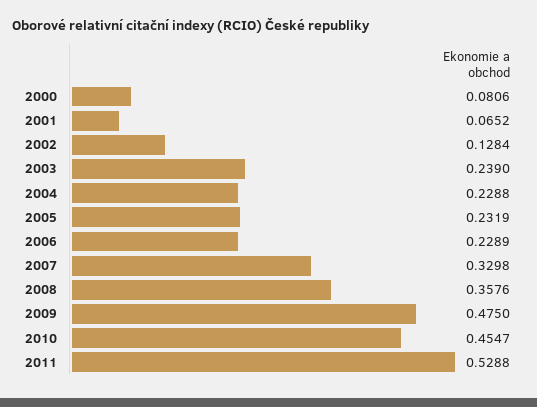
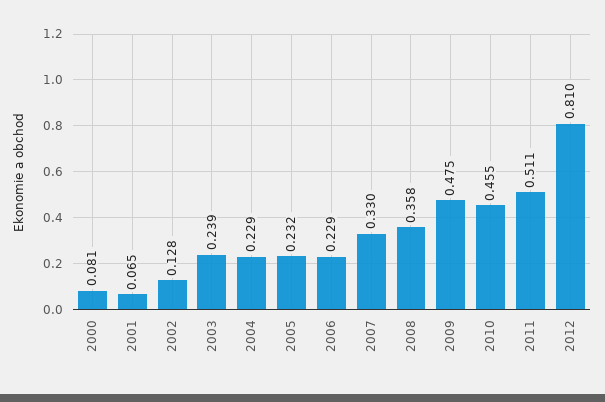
2011: 0.5288 -> 0.511
2012: none -> 0.81

